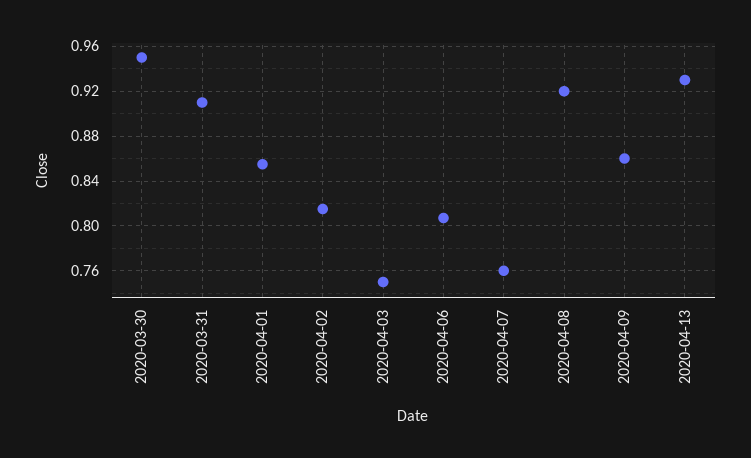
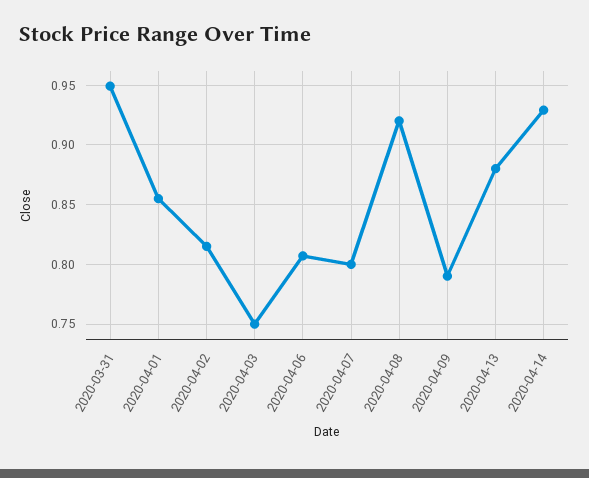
2020-03-30: 0.95 -> none
2020-03-31: 0.91 -> 0.95
2020-04-07: 0.76 -> 0.8
2020-04-09: 0.86 -> 0.79
2020-04-13: 0.93 -> 0.88
2020-04-14: none -> 0.93

